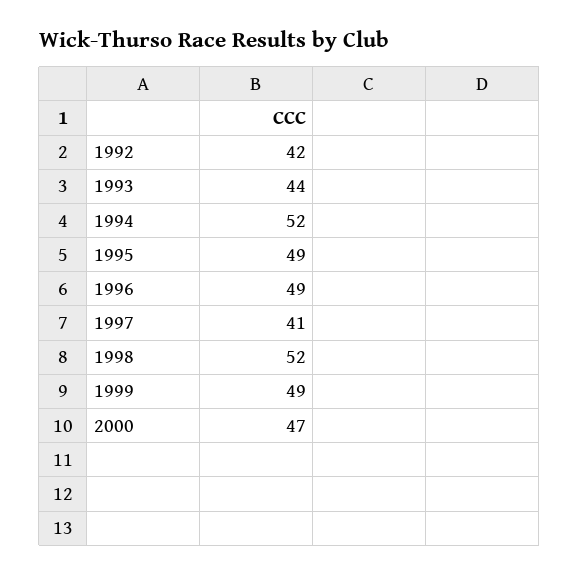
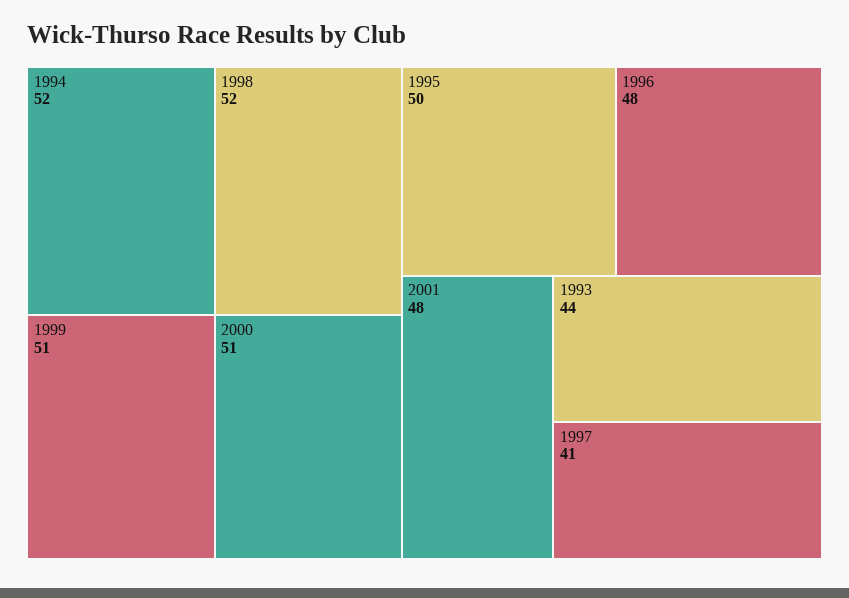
1992: 42 -> none
1995: 49 -> 50
1996: 49 -> 48
1999: 49 -> 51
2000: 47 -> 51
2001: none -> 48

